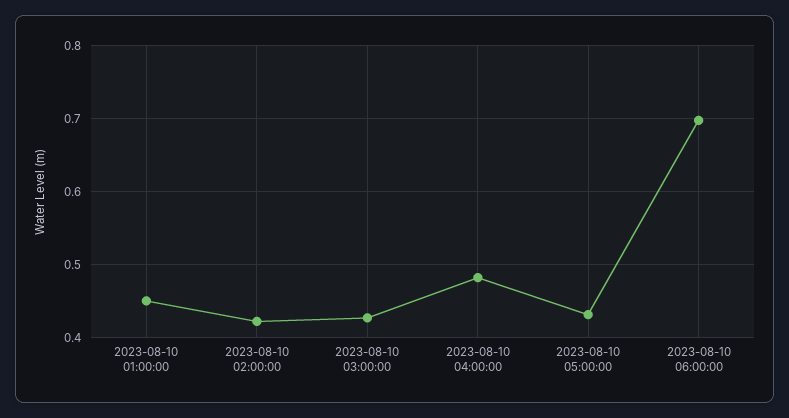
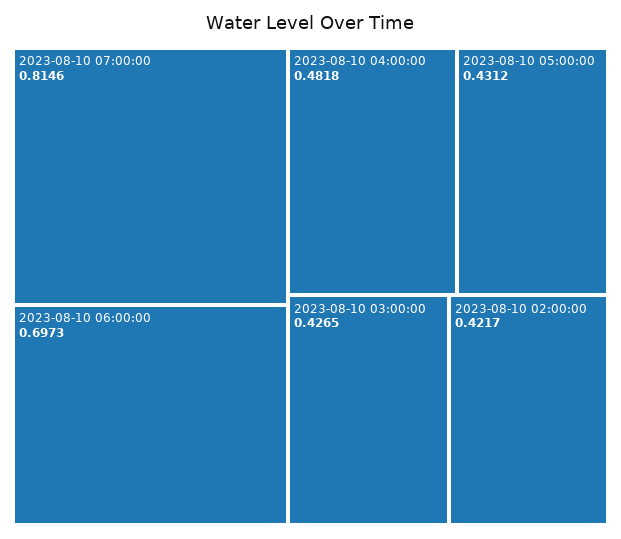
2023-08-10 01:00:00: 0.45 -> none
2023-08-10 07:00:00: none -> 0.8146

